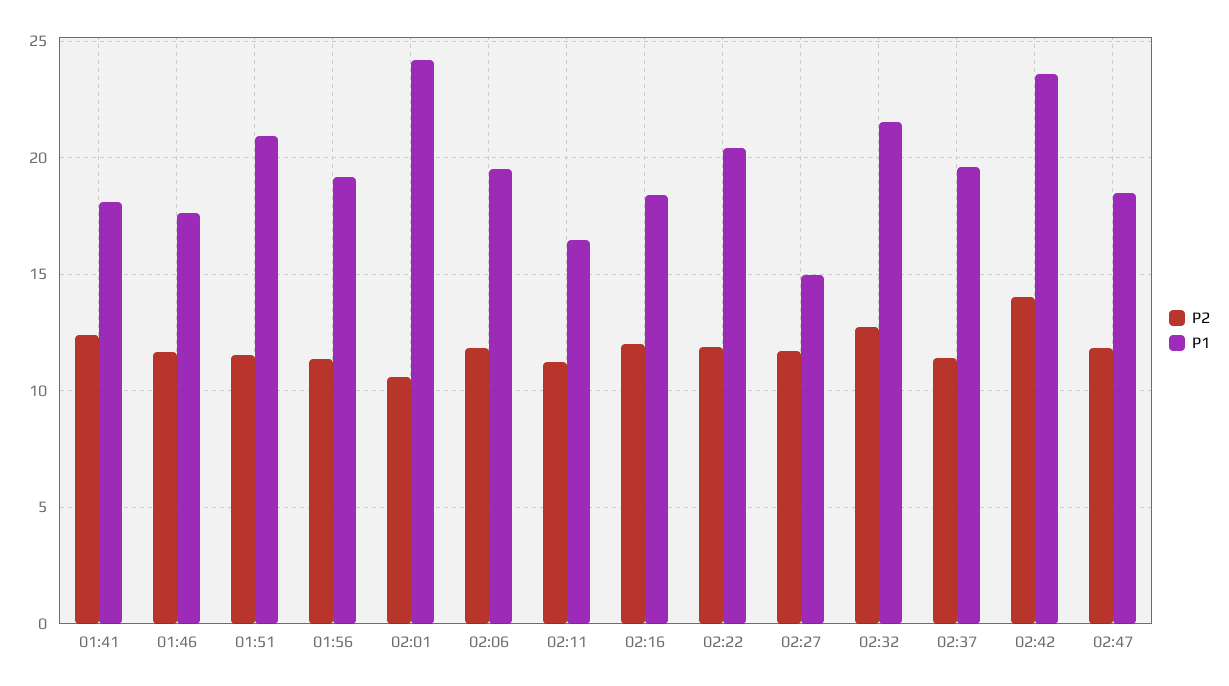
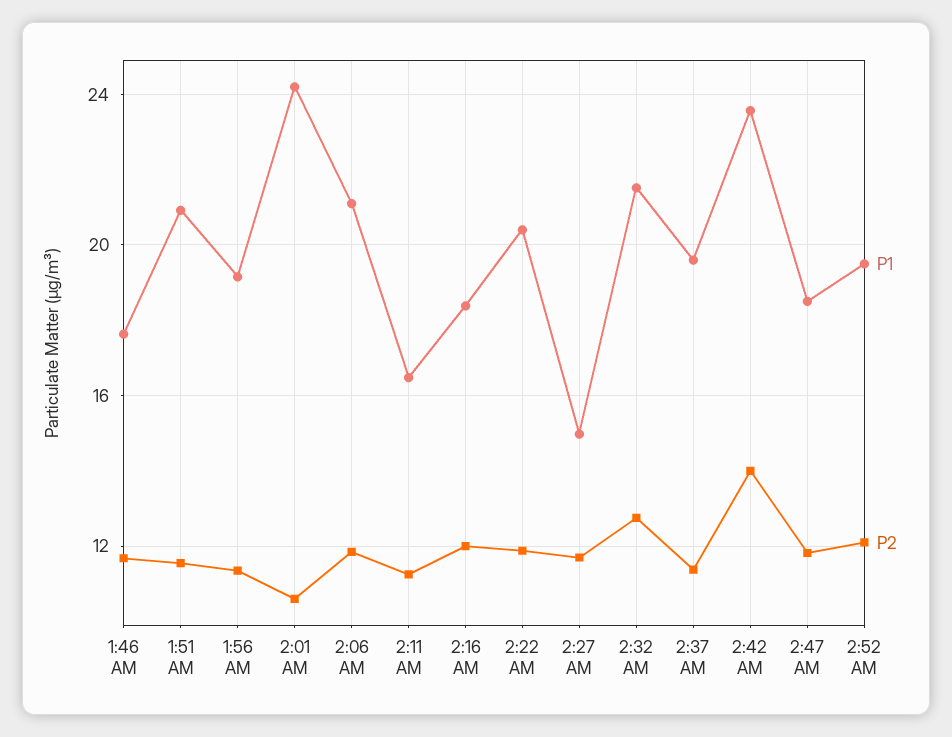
P2, 01:41: 12.5 -> none
P1, 01:41: 18 -> none
P1, 02:06: 19.5 -> 21
P1, 2:52 AM: none -> 19.5
P2, 2:52 AM: none -> 12

